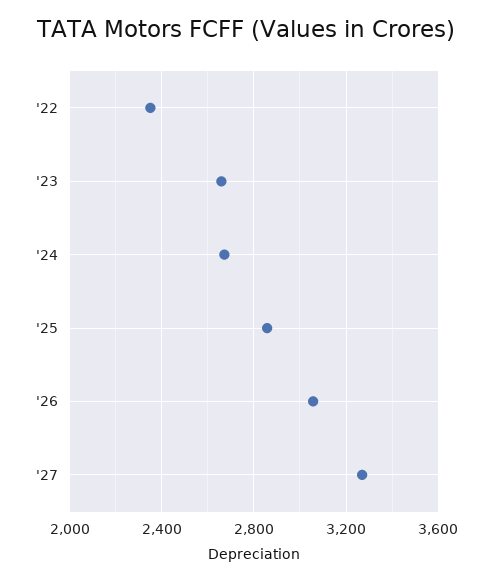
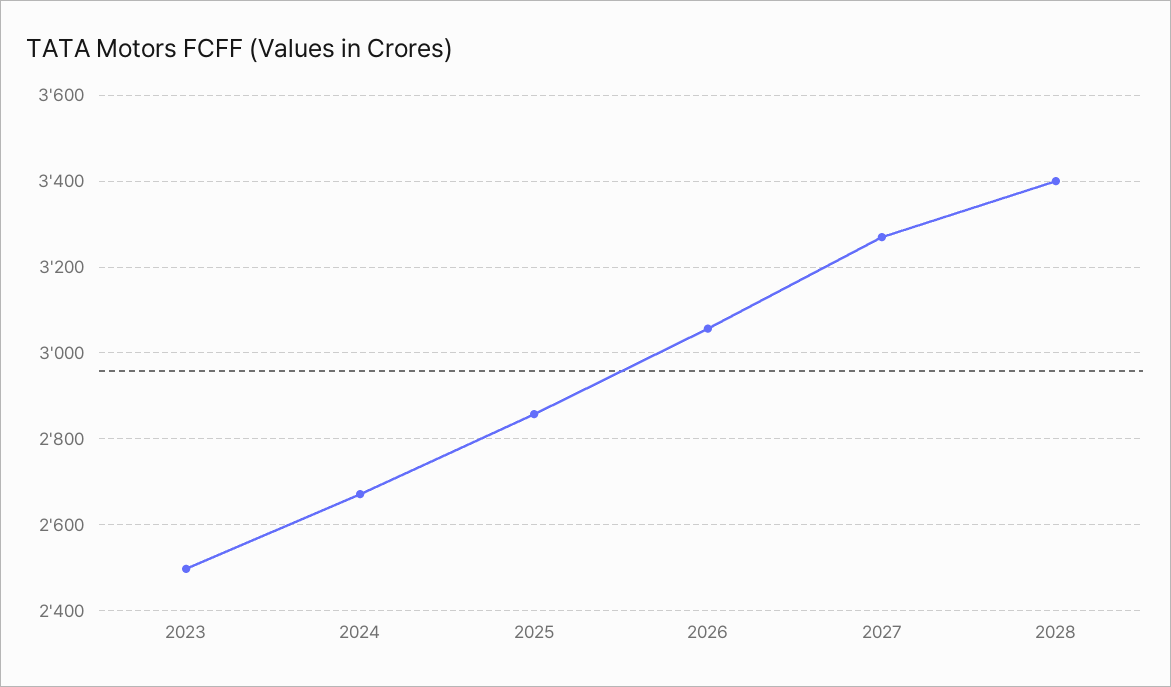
'22: 2350 -> none
'23: 2650 -> 2500
2028: none -> 3400

